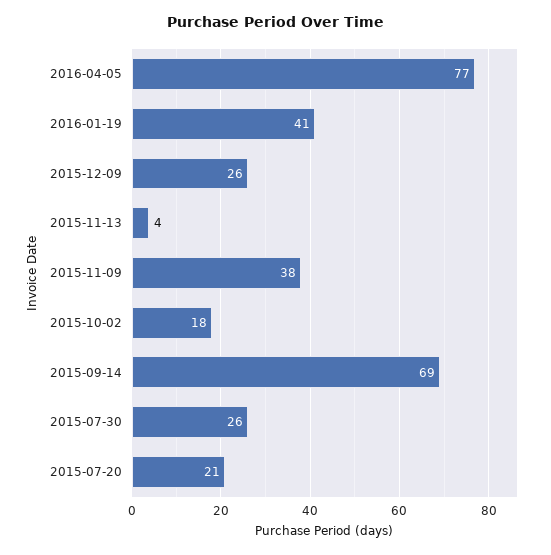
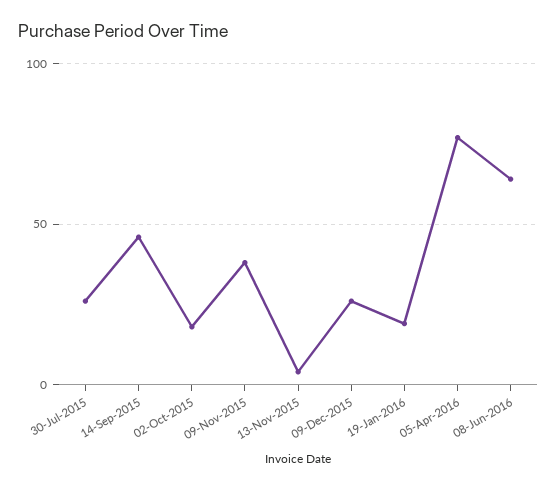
2016-01-19: 41 -> 20
2015-09-14: 69 -> 45
2015-07-20: 21 -> none
08-Jun-2016: none -> 65

